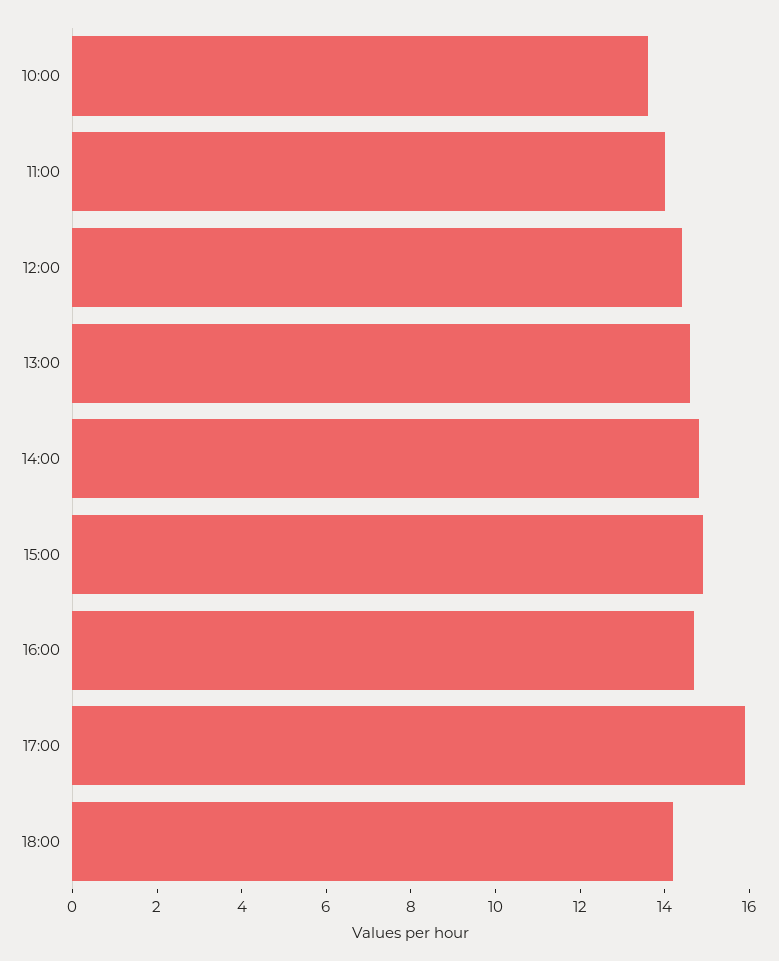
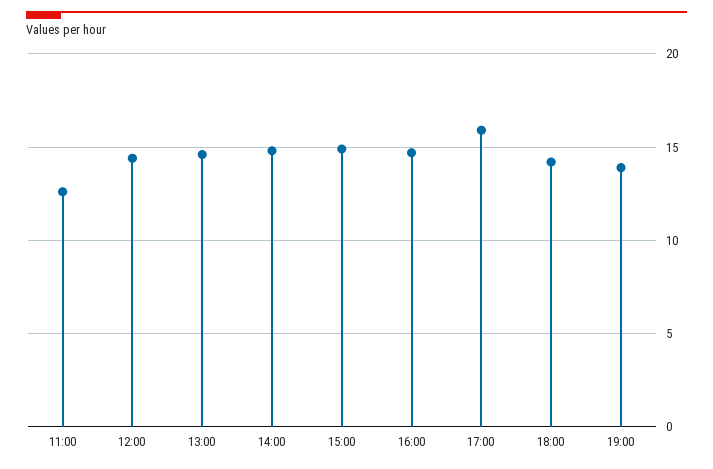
10:00: 13.5 -> none
11:00: 14 -> 12.5
19:00: none -> 14

